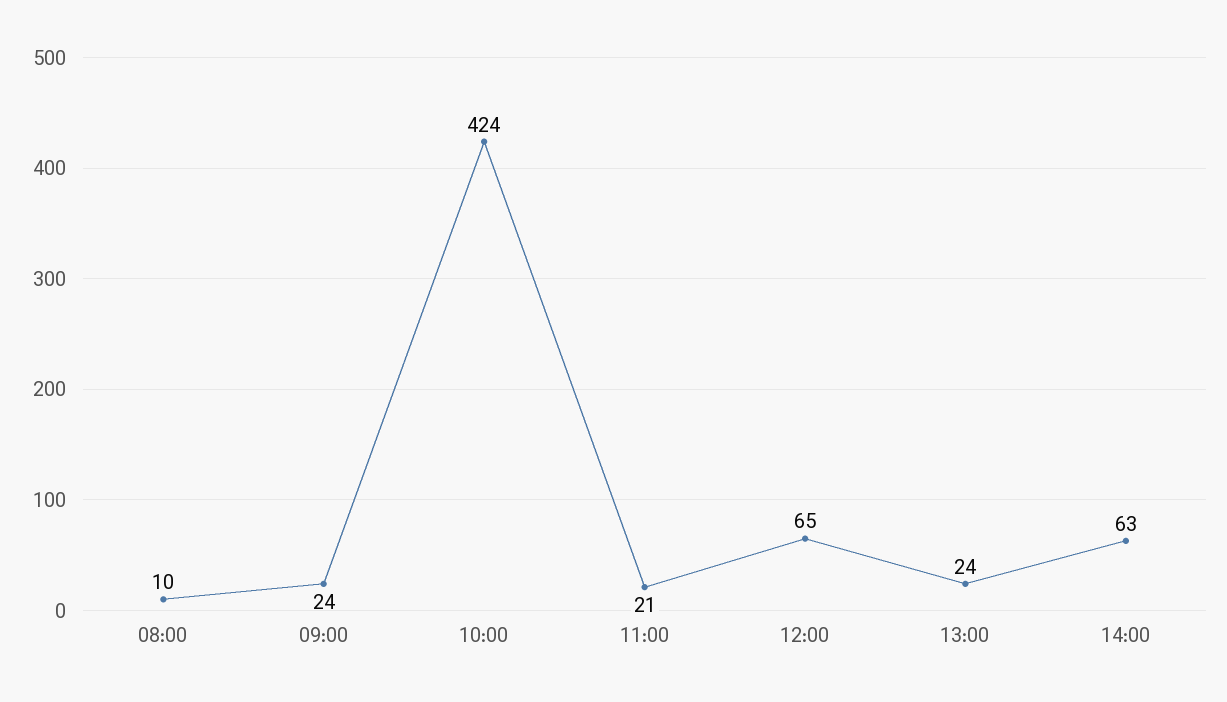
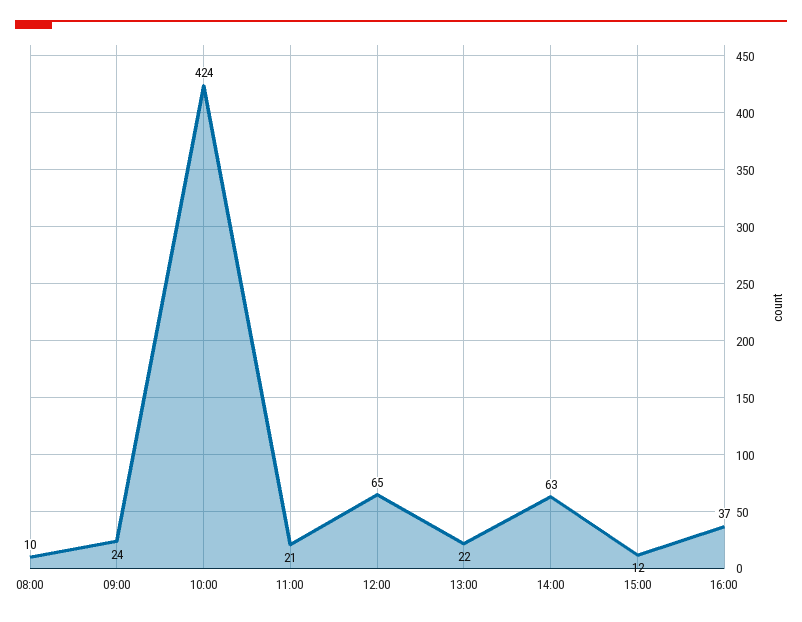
13:00: 24 -> 22
15:00: none -> 12
16:00: none -> 37

